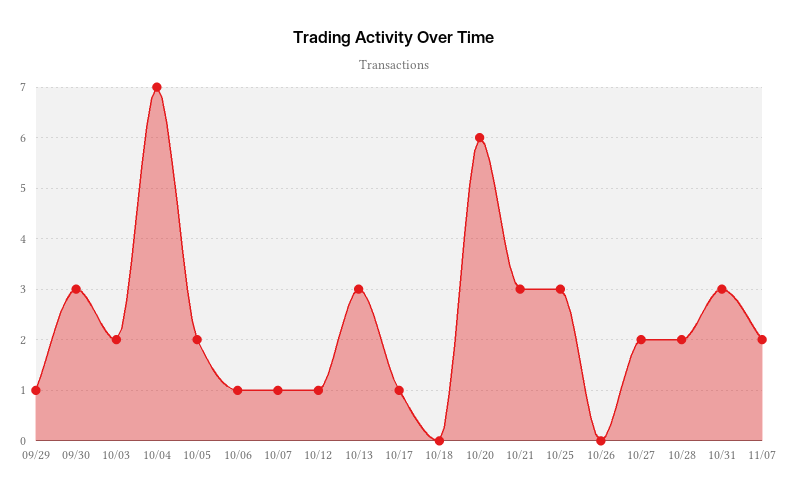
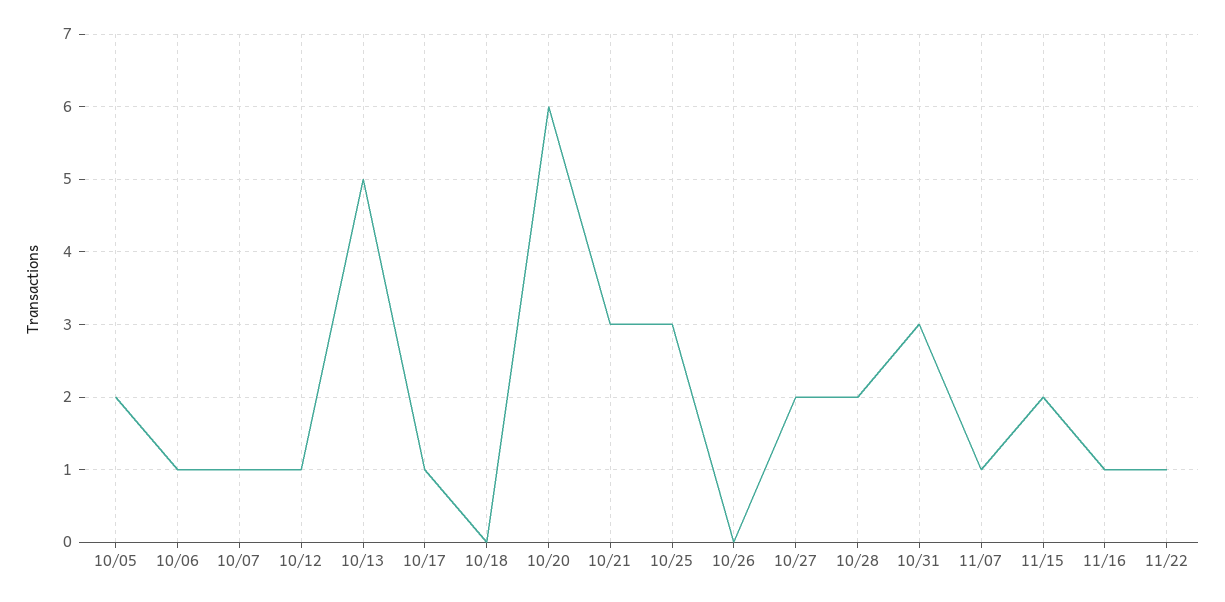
09/29: 1 -> none
09/30: 3 -> none
10/03: 2 -> none
10/04: 7 -> none
10/13: 3 -> 5
11/07: 2 -> 1
11/15: none -> 2
11/16: none -> 1
11/22: none -> 1

